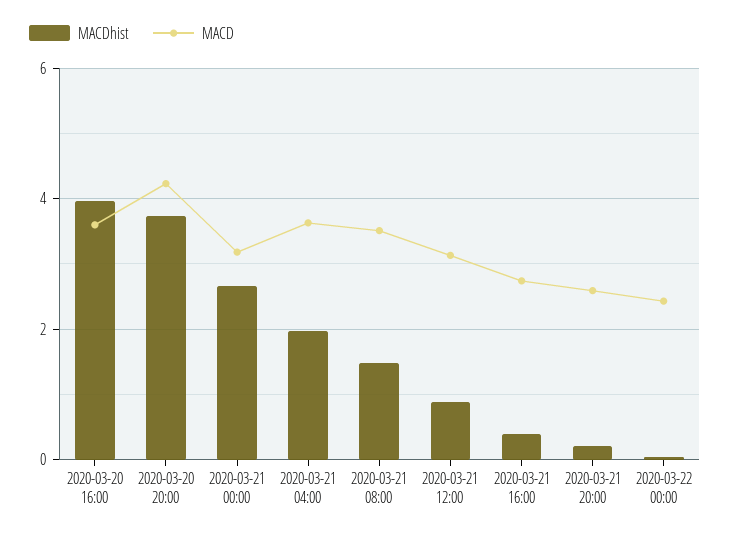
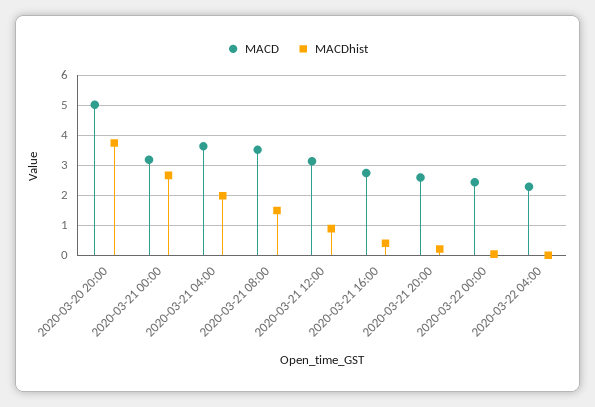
MACDhist, 2020-03-20 16:00: 4 -> none
MACD, 2020-03-20 16:00: 3.6 -> none
MACD, 2020-03-20 20:00: 4.2 -> 5
MACD, 2020-03-22 04:00: none -> 2.25
MACDhist, 2020-03-22 04:00: none -> 0

